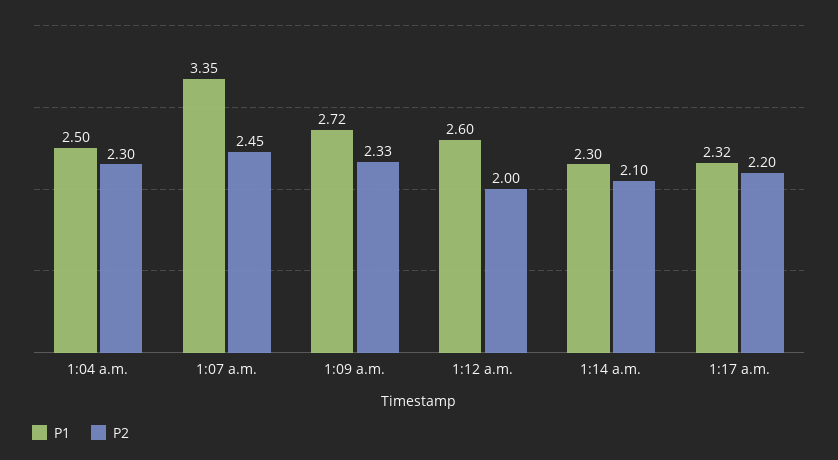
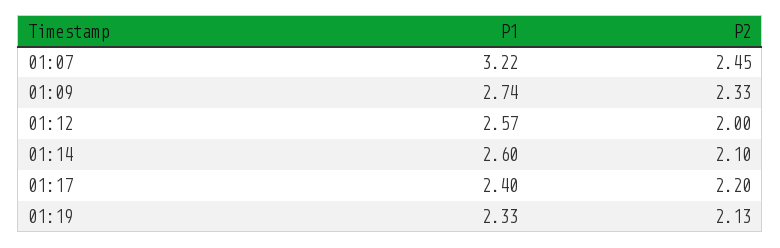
P1, 1:04 a.m.: 2.5 -> none
P2, 1:04 a.m.: 2.3 -> none
P1, 1:07 a.m.: 3.35 -> 3.22
P1, 1:09 a.m.: 2.72 -> 2.74
P1, 1:12 a.m.: 2.6 -> 2.57
P1, 1:14 a.m.: 2.3 -> 2.6
P1, 1:17 a.m.: 2.32 -> 2.4
P1, 01:19: none -> 2.33
P2, 01:19: none -> 2.13

